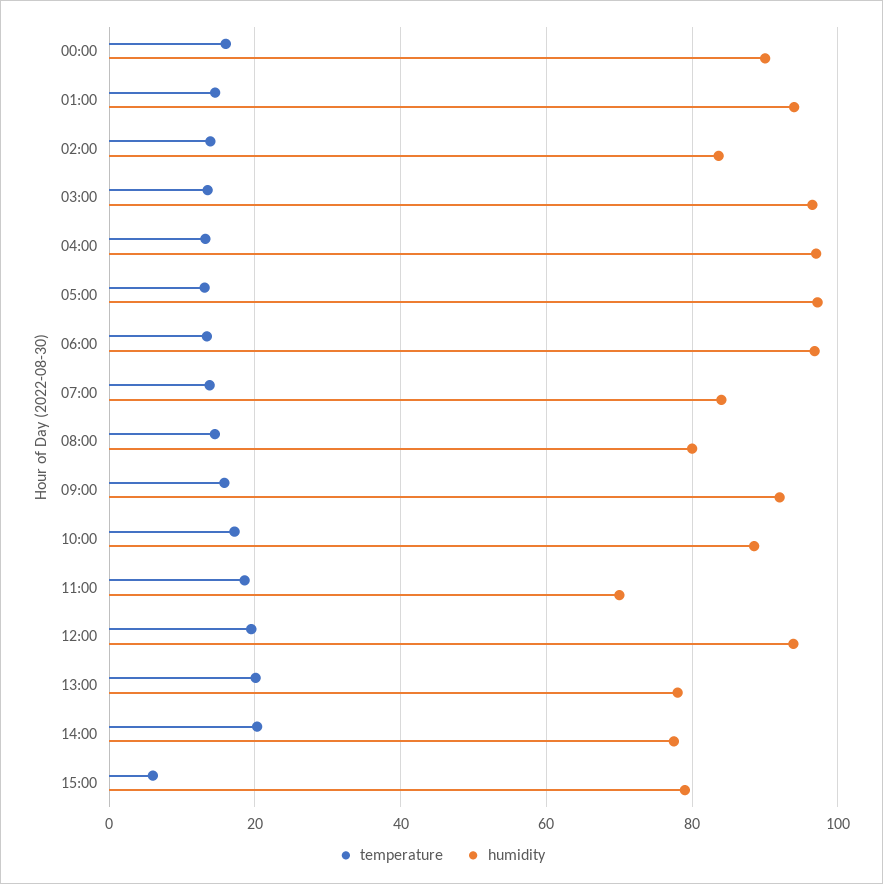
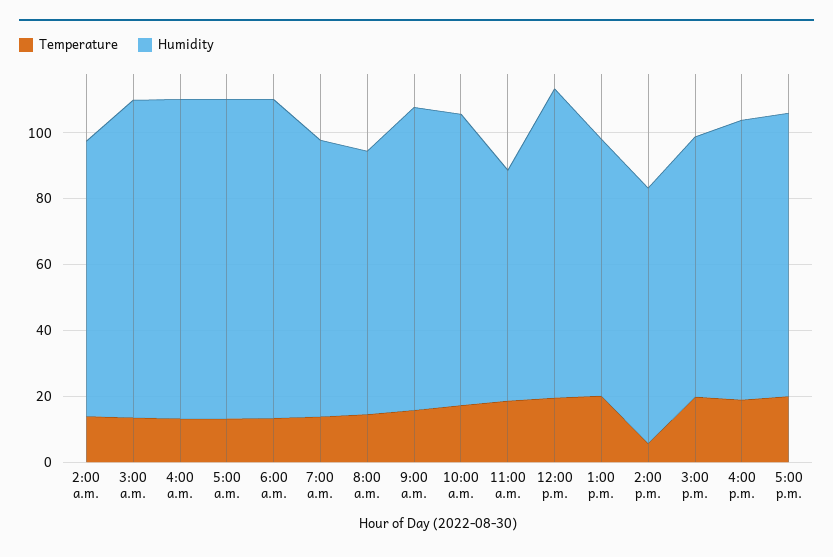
temperature, 00:00: 16 -> none
humidity, 00:00: 90 -> none
temperature, 01:00: 14 -> none
humidity, 01:00: 94 -> none
temperature, 14:00: 20 -> 5
temperature, 15:00: 6 -> 20
temperature, 4:00 p.m.: none -> 20
humidity, 4:00 p.m.: none -> 85
temperature, 5:00 p.m.: none -> 20
humidity, 5:00 p.m.: none -> 85

